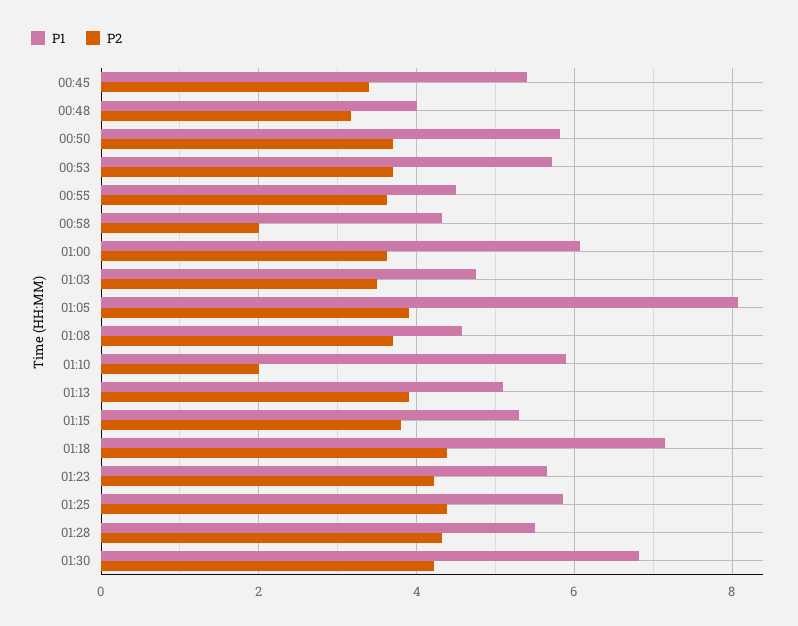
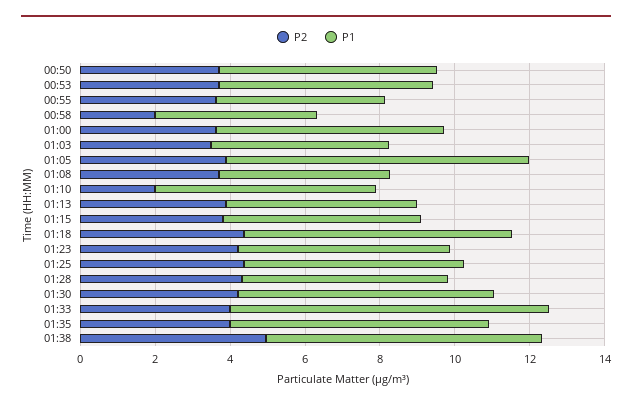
P1, 00:45: 5.4 -> none
P2, 00:45: 3.4 -> none
P1, 00:48: 4 -> none
P2, 00:48: 3.2 -> none
P2, 01:33: none -> 4
P1, 01:33: none -> 8.5
P2, 01:35: none -> 4
P1, 01:35: none -> 7
P2, 01:38: none -> 5
P1, 01:38: none -> 7.5

